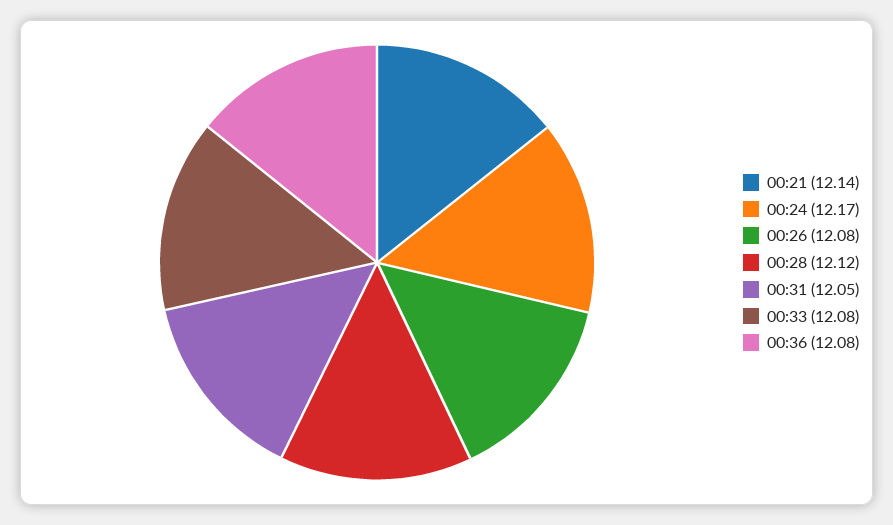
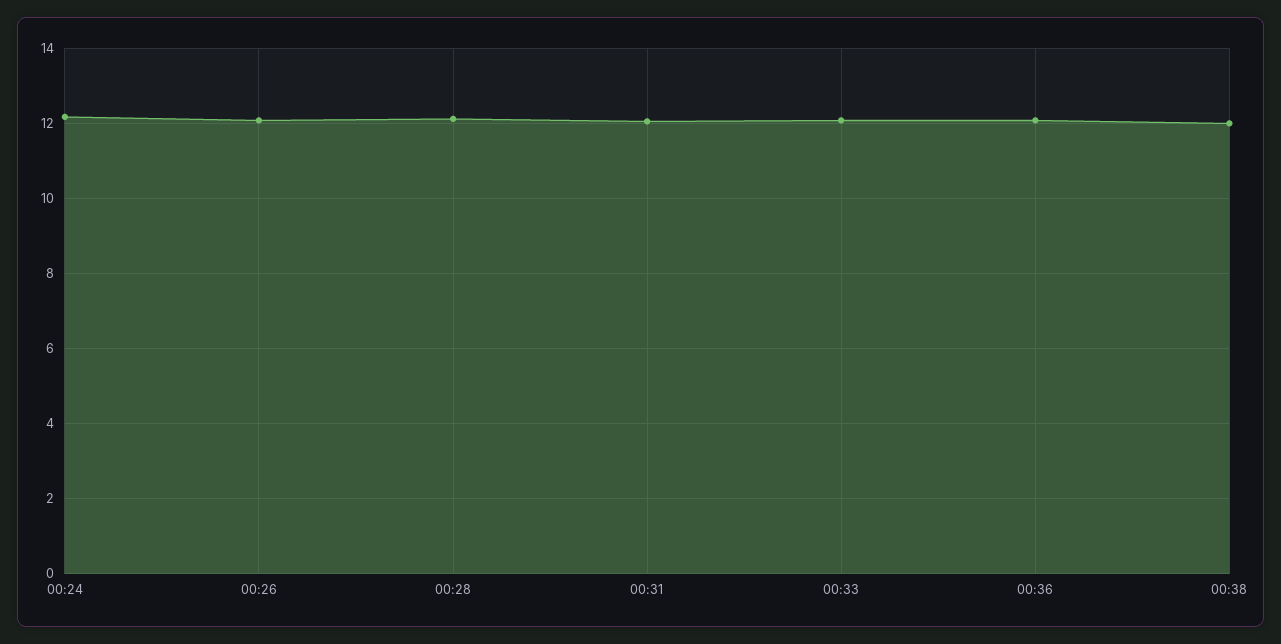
00:21: 12.14 -> none
00:38: none -> 12

